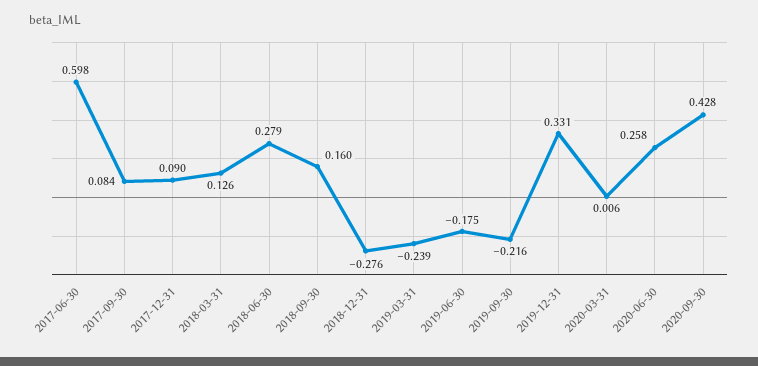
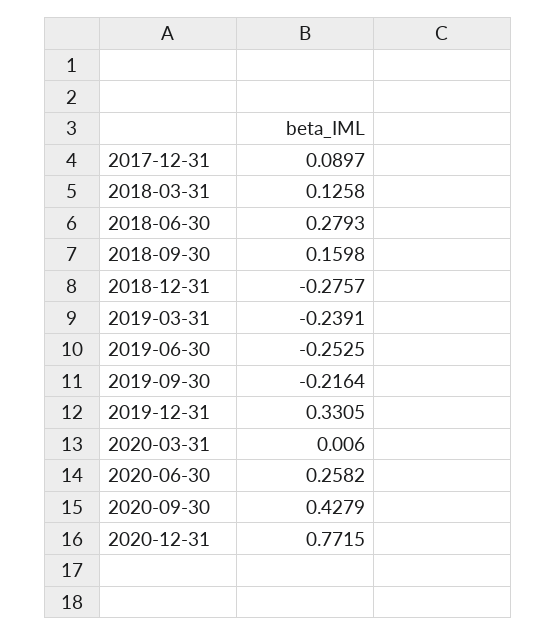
2017-06-30: 0.598 -> none
2017-09-30: 0.084 -> none
2019-06-30: -0.175 -> -0.2525
2020-12-31: none -> 0.7715

